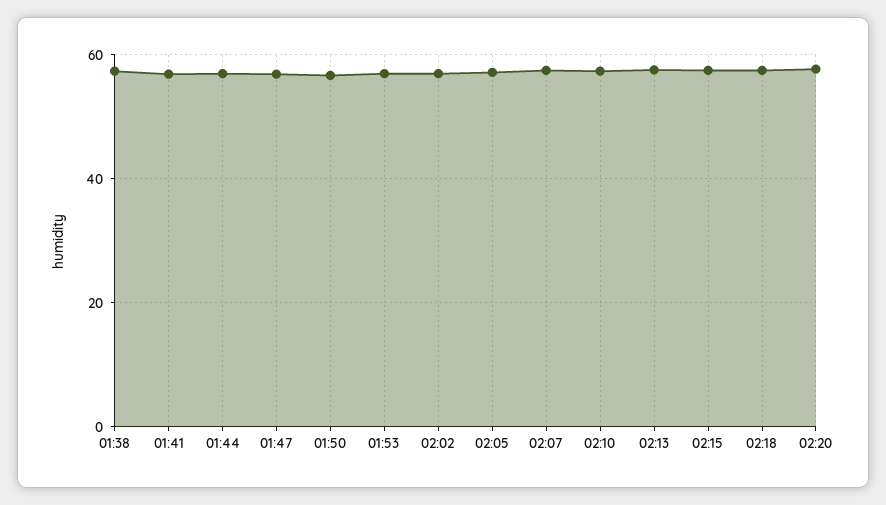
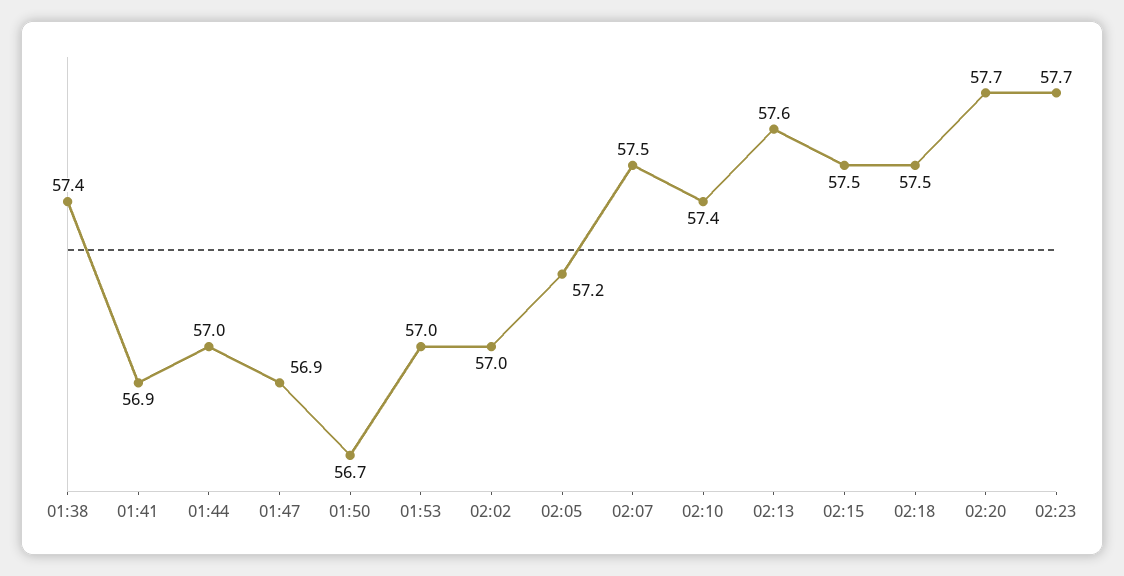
02:23: none -> 57.7

